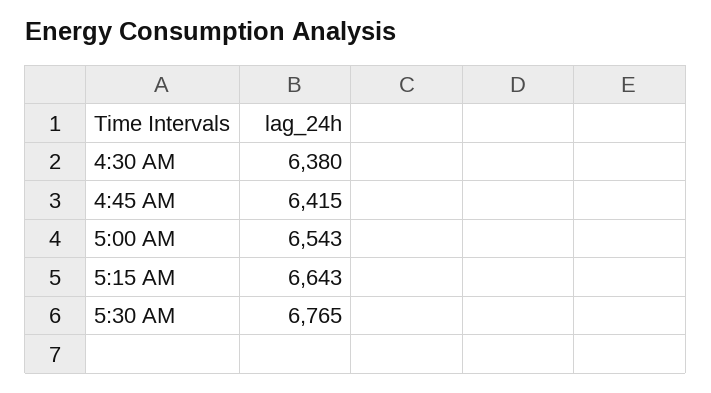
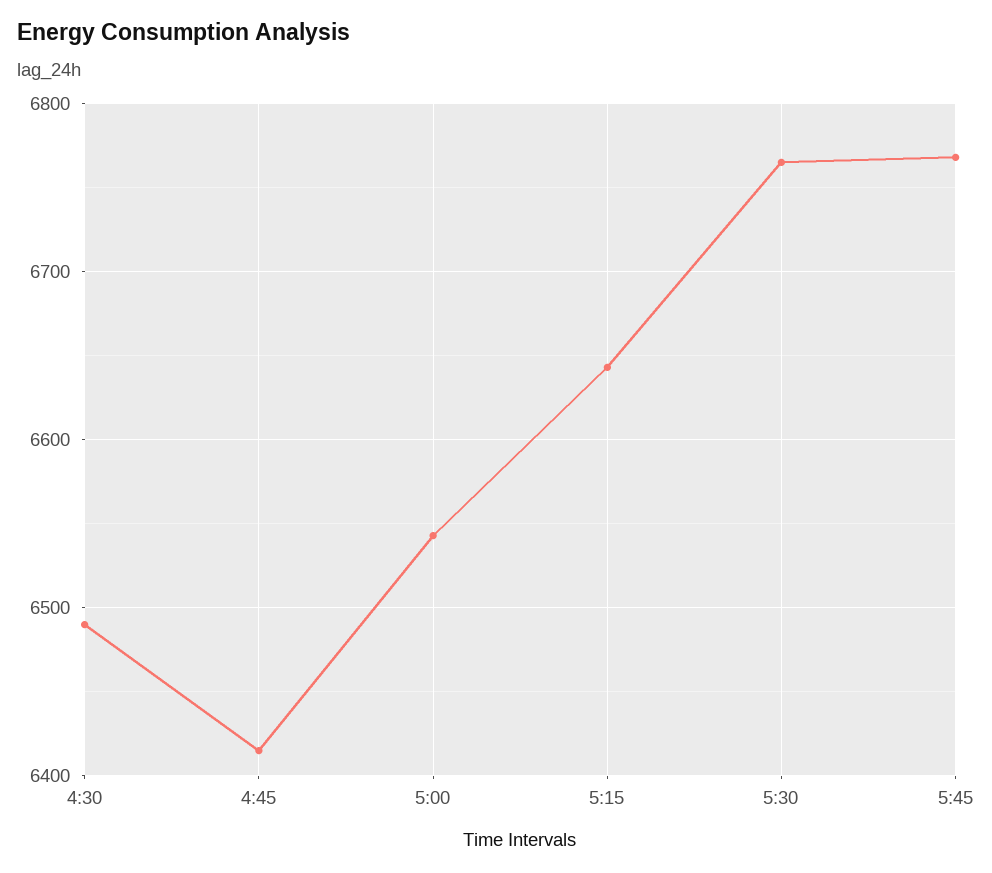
4:30 AM: 6380 -> 6490
5:45: none -> 6770

